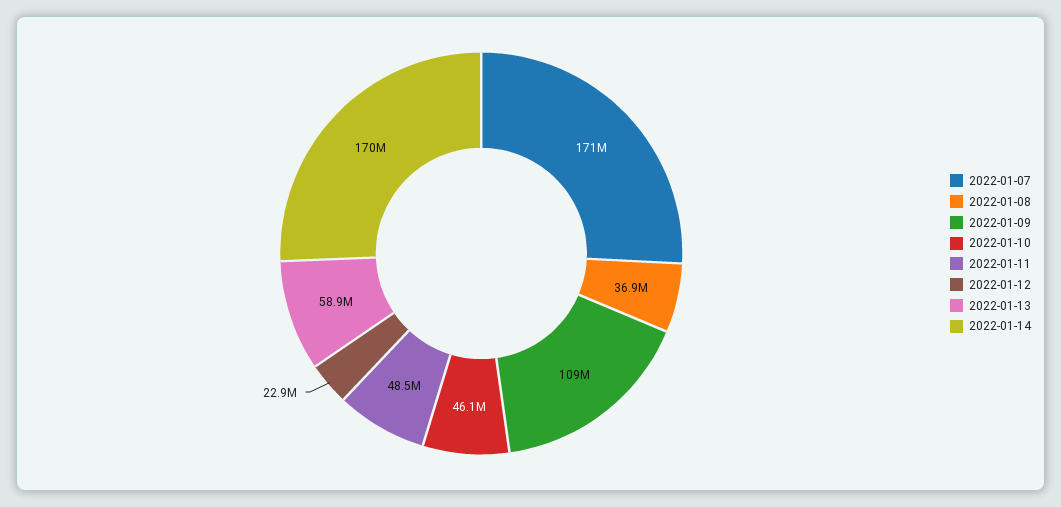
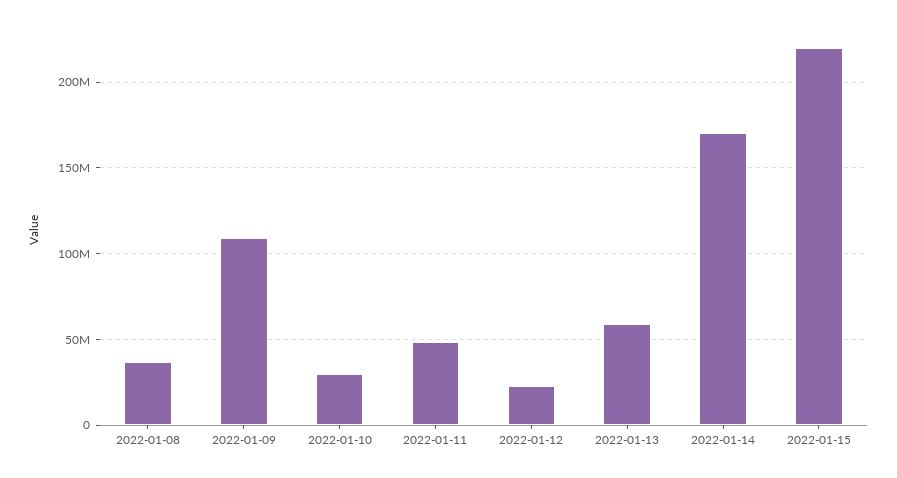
2022-01-07: 171000000 -> none
2022-01-10: 46100000 -> 30000000
2022-01-15: none -> 220000000

